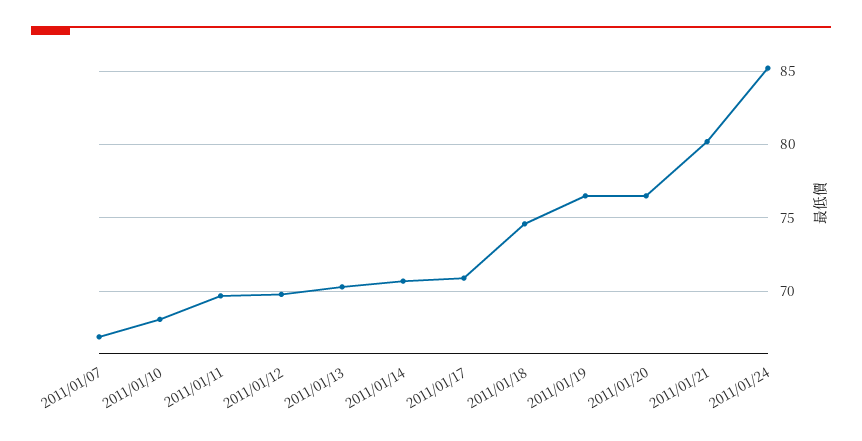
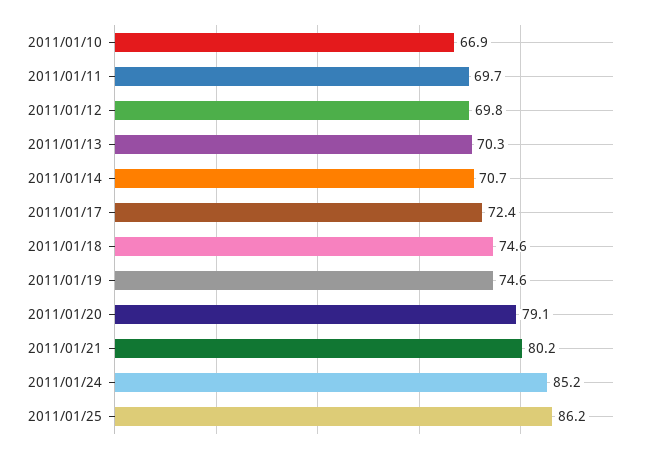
2011/01/07: 67 -> none
2011/01/10: 68 -> 66.9
2011/01/17: 71 -> 72.4
2011/01/19: 76.5 -> 74.6
2011/01/20: 76.5 -> 79.1
2011/01/25: none -> 86.2

